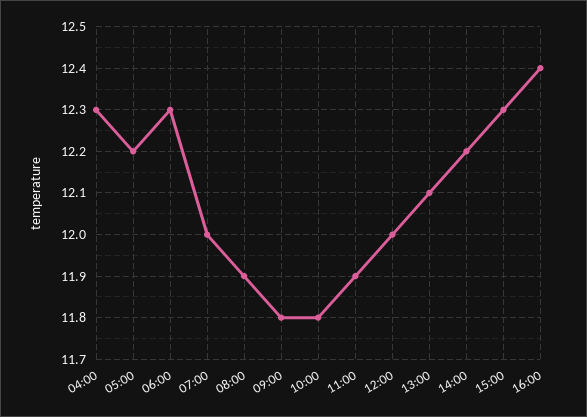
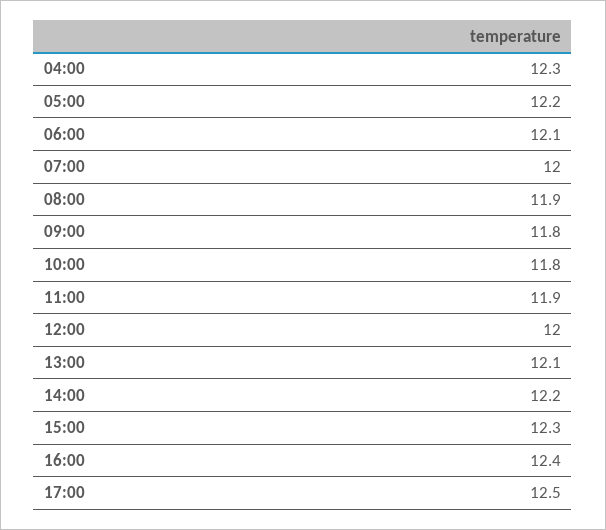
06:00: 12.3 -> 12.1
17:00: none -> 12.5

